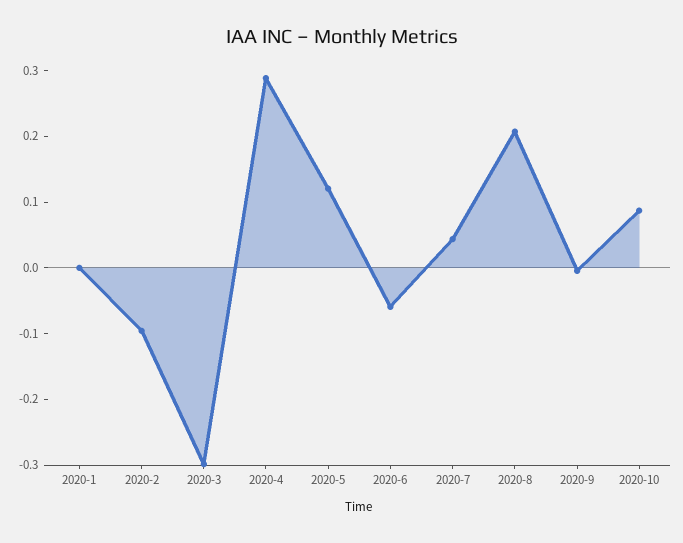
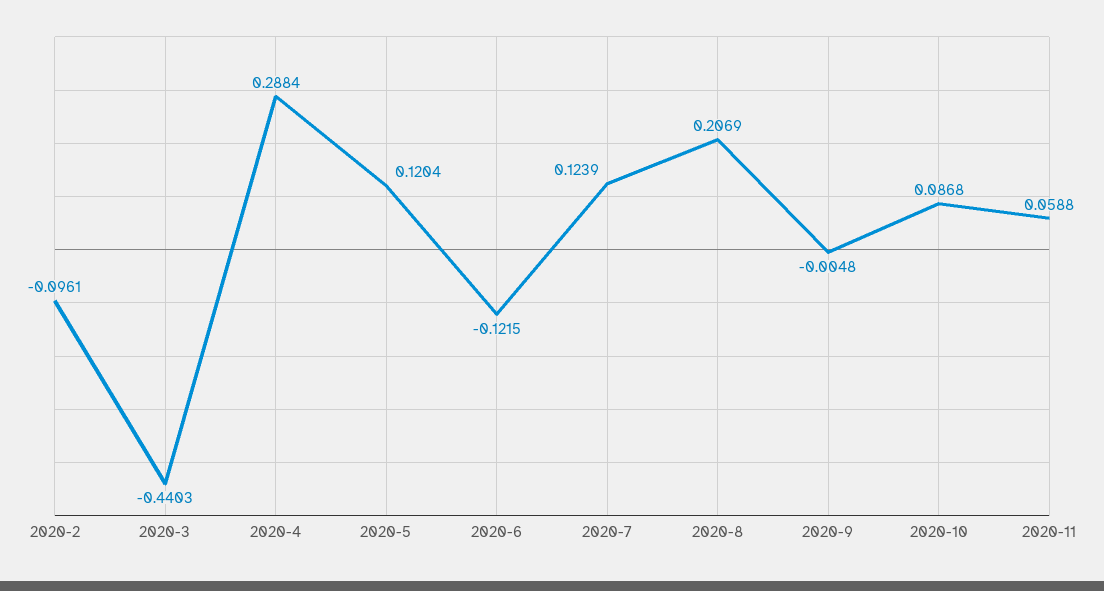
2020-1: 0 -> none
2020-3: -0.3 -> -0.4403
2020-6: -0.06 -> -0.1215
2020-7: 0.04 -> 0.1239
2020-11: none -> 0.0588

